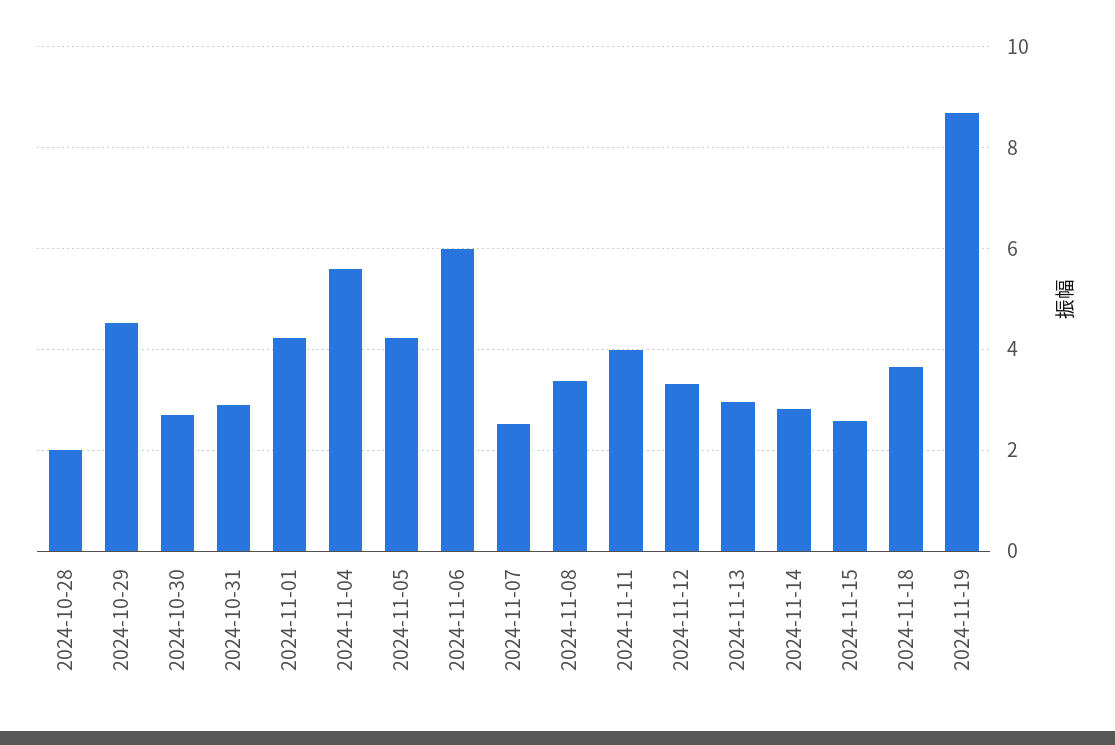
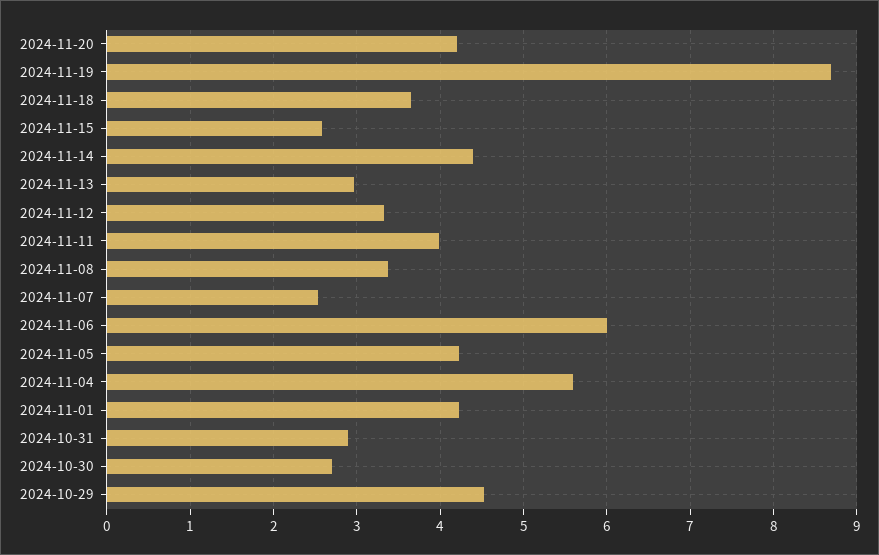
2024-10-28: 2 -> none
2024-11-14: 2.8 -> 4.4
2024-11-20: none -> 4.2

